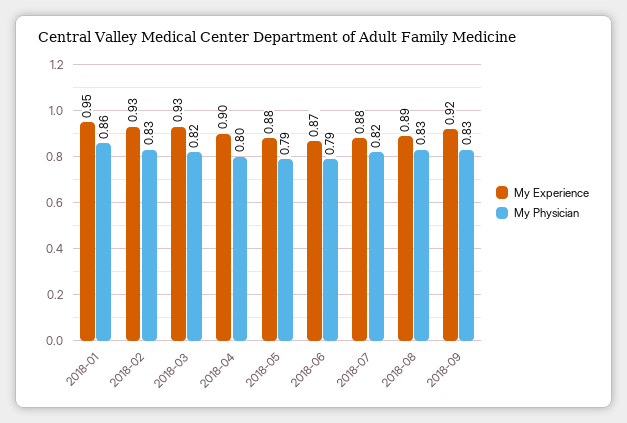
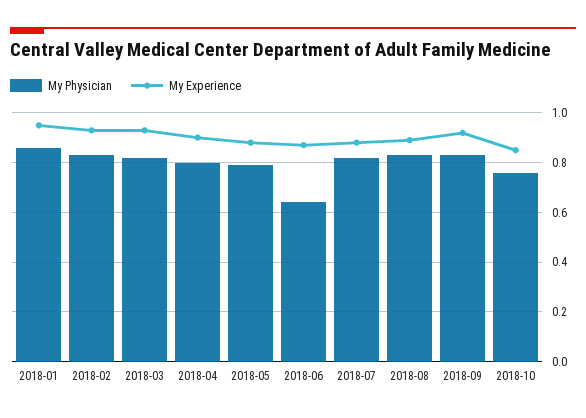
My Physician, 2018-06: 0.79 -> 0.65
My Physician, 2018-10: none -> 0.75
My Experience, 2018-10: none -> 0.85

